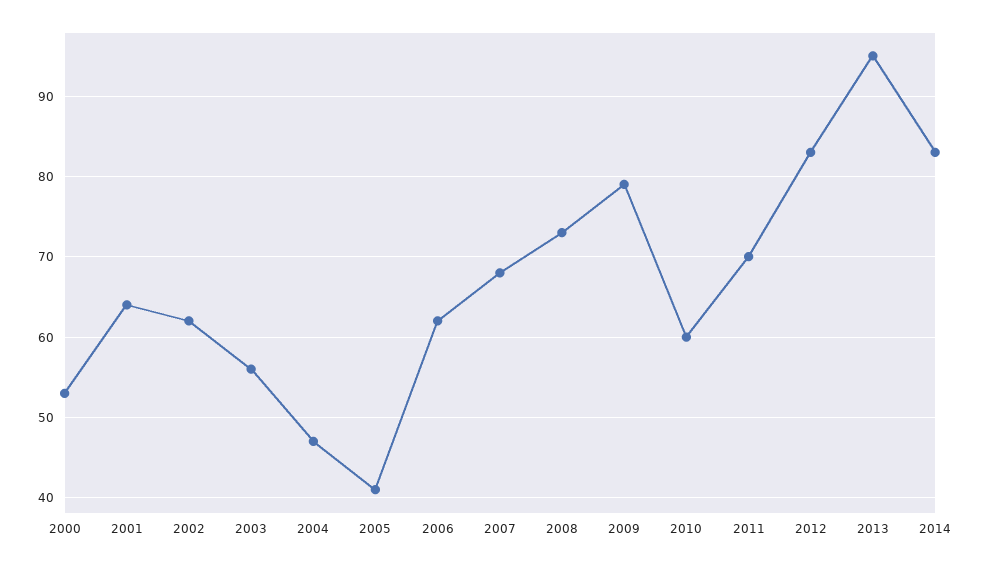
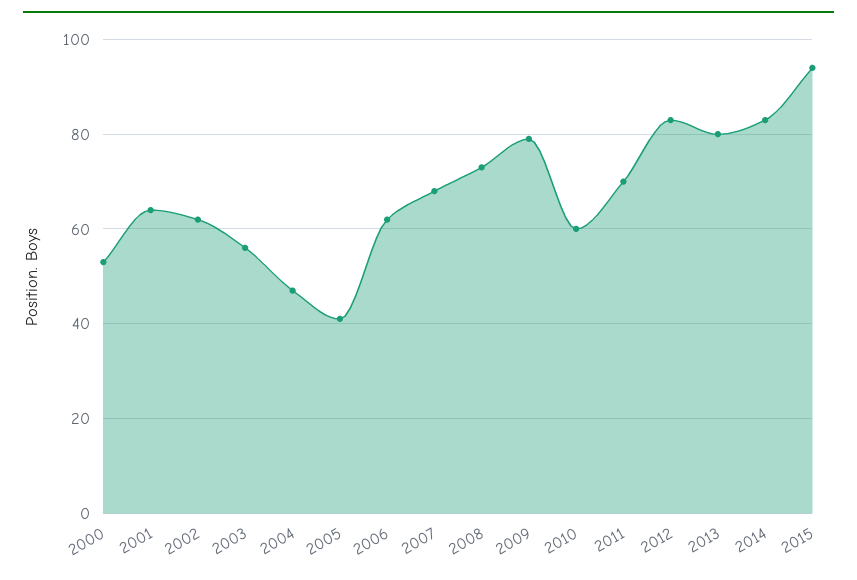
2013: 95 -> 80
2015: none -> 95

